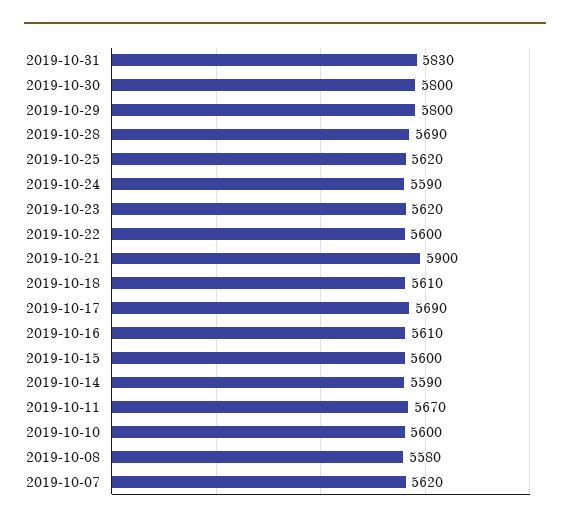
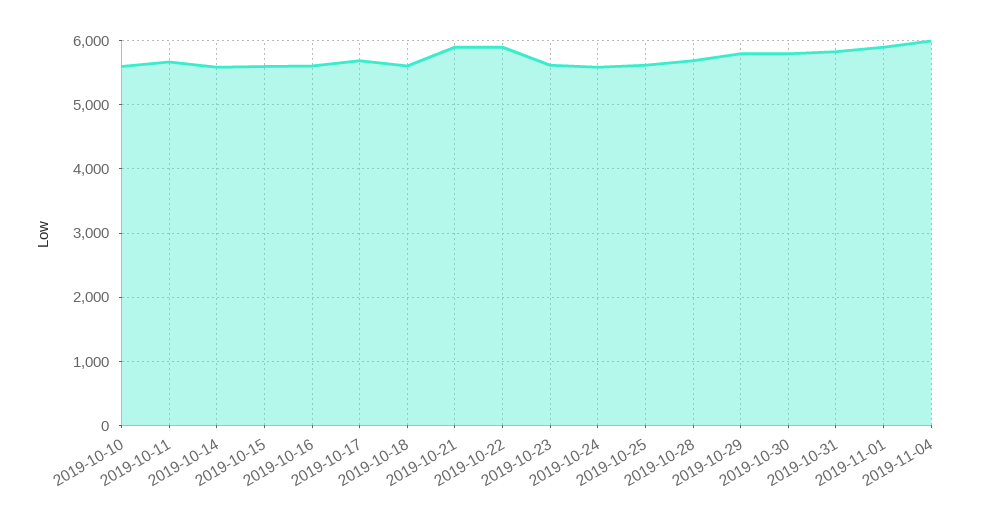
2019-10-22: 5600 -> 5900
2019-10-08: 5580 -> none
2019-10-07: 5620 -> none
2019-11-01: none -> 5900
2019-11-04: none -> 6000

